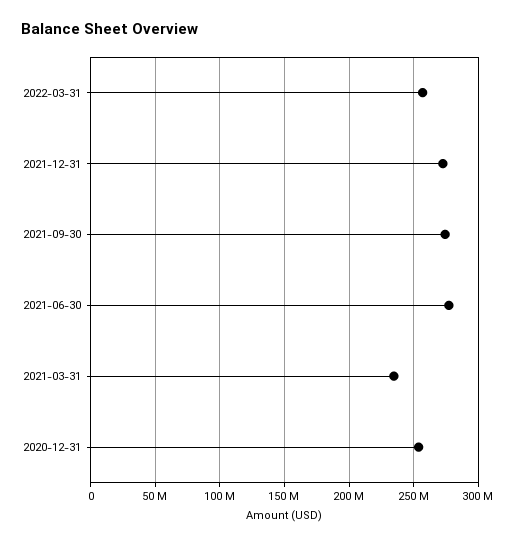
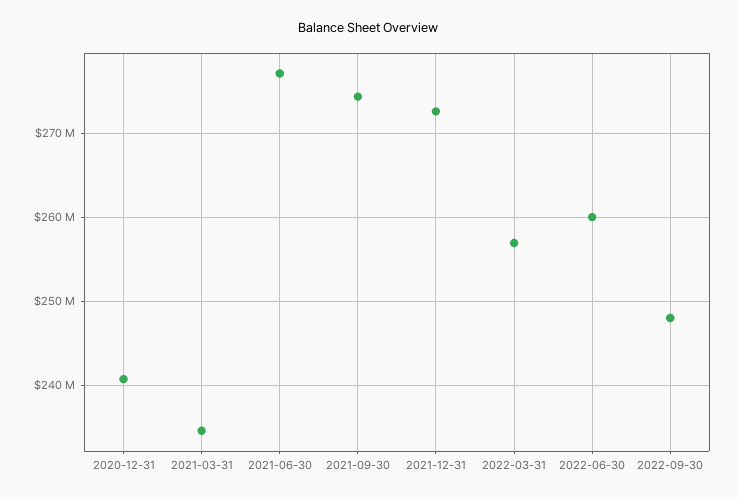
2020-12-31: 255000000 -> 241000000
2022-06-30: none -> 260000000
2022-09-30: none -> 248000000

